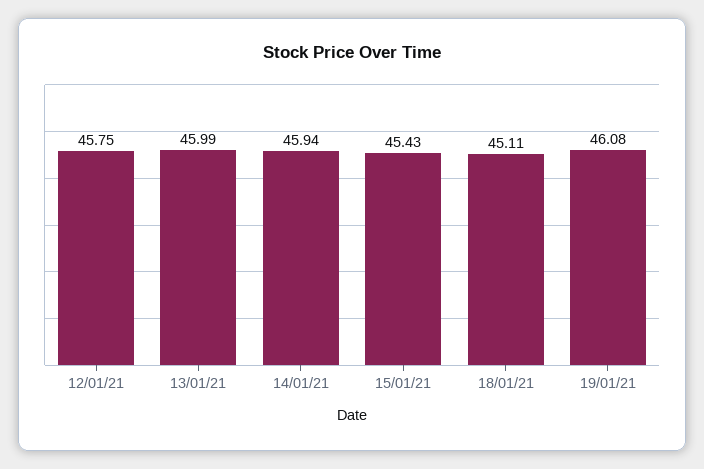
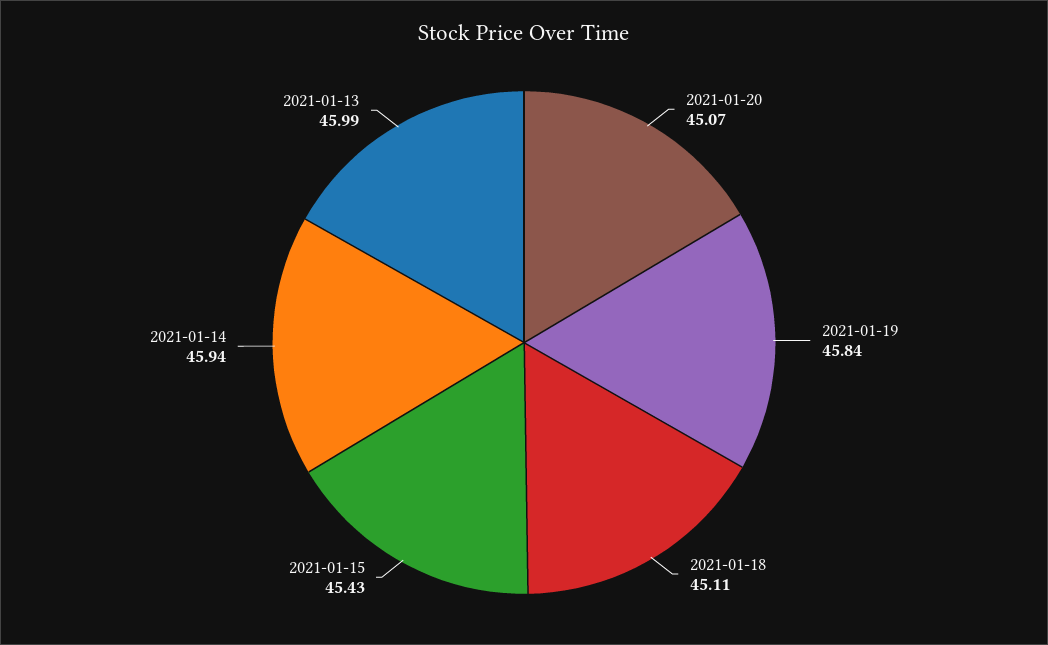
12/01/21: 45.75 -> none
19/01/21: 46.08 -> 45.84
2021-01-20: none -> 45.07

